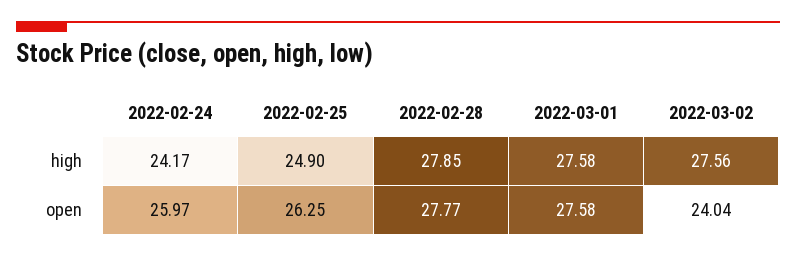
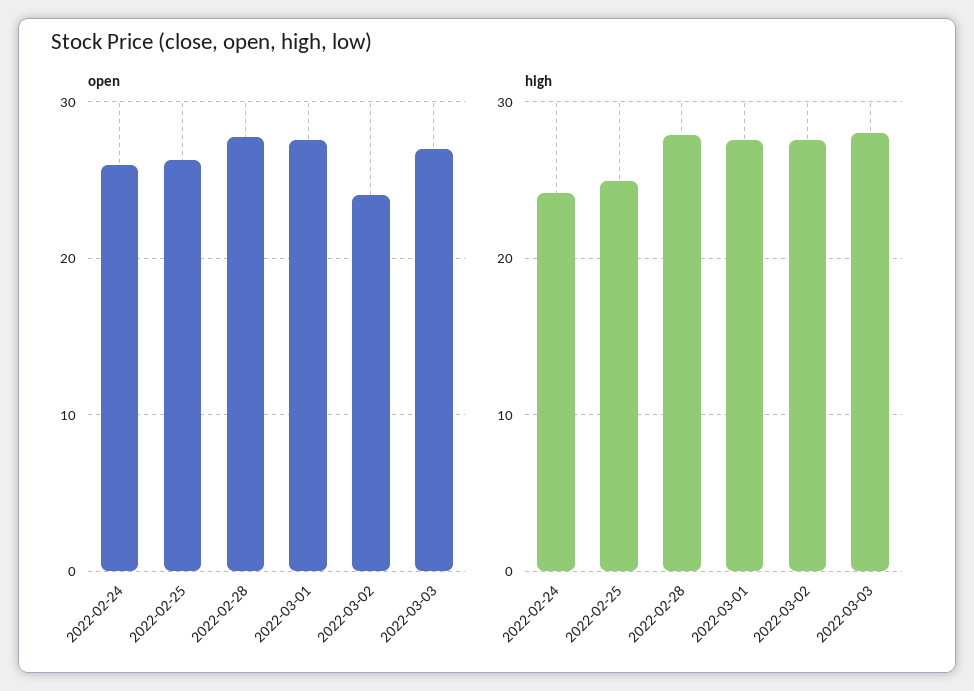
open, 2022-03-03: none -> 27
high, 2022-03-03: none -> 28

